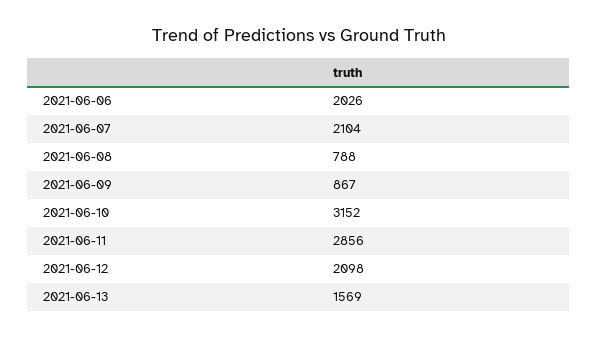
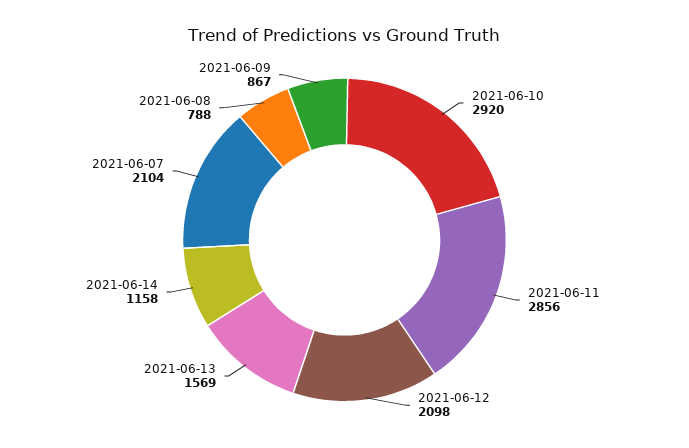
2021-06-06: 2026 -> none
2021-06-10: 3152 -> 2920
2021-06-14: none -> 1158

